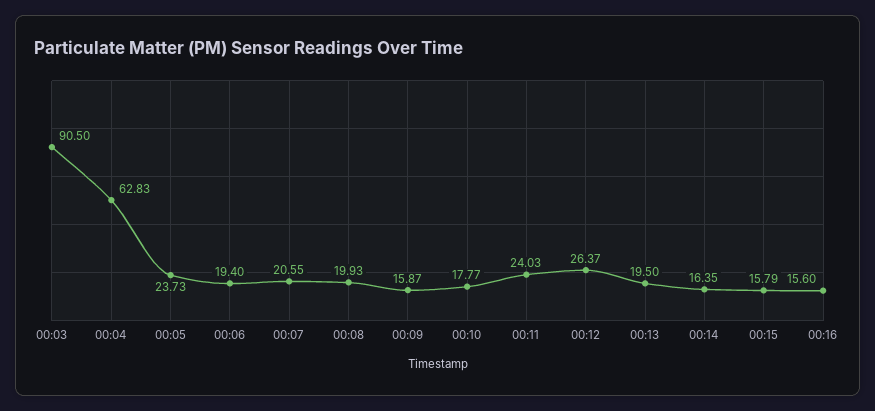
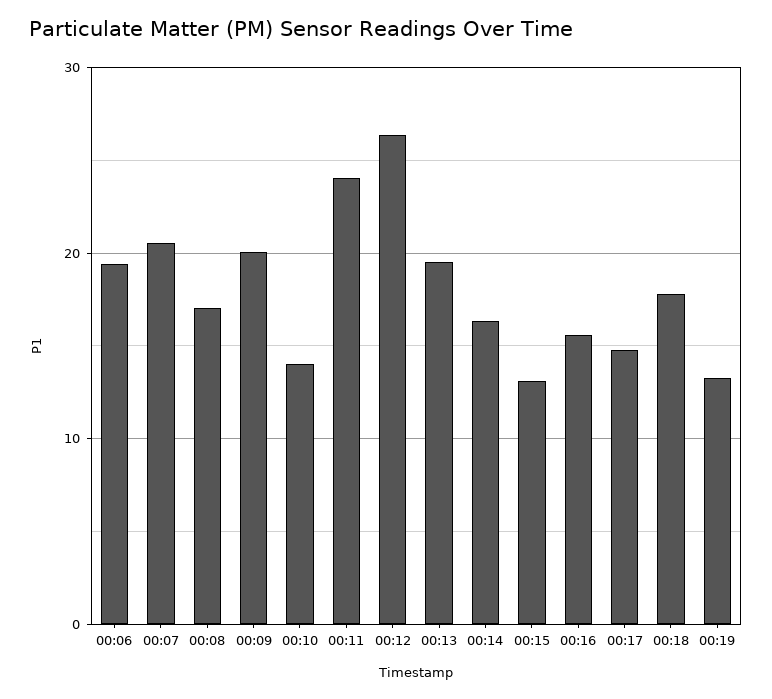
00:03: 90.5 -> none
00:04: 62.83 -> none
00:05: 23.73 -> none
00:08: 19.93 -> 17
00:09: 15.87 -> 20
00:10: 17.77 -> 14
00:15: 15.79 -> 13
00:17: none -> 15
00:18: none -> 18
00:19: none -> 13

